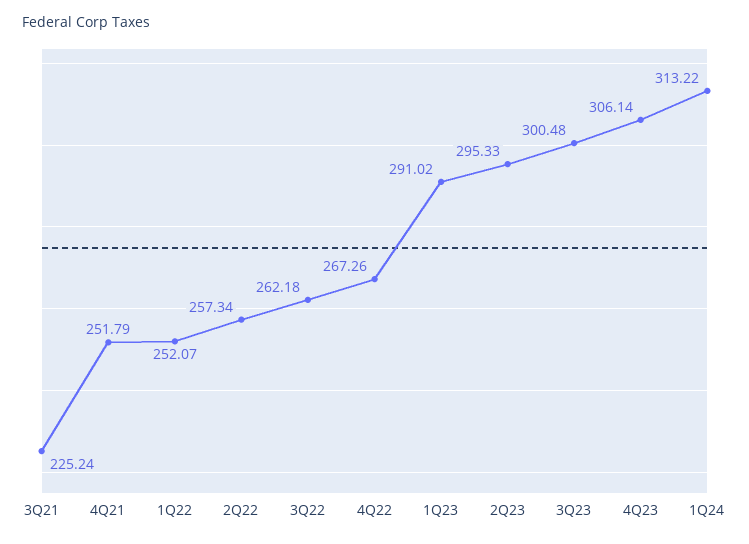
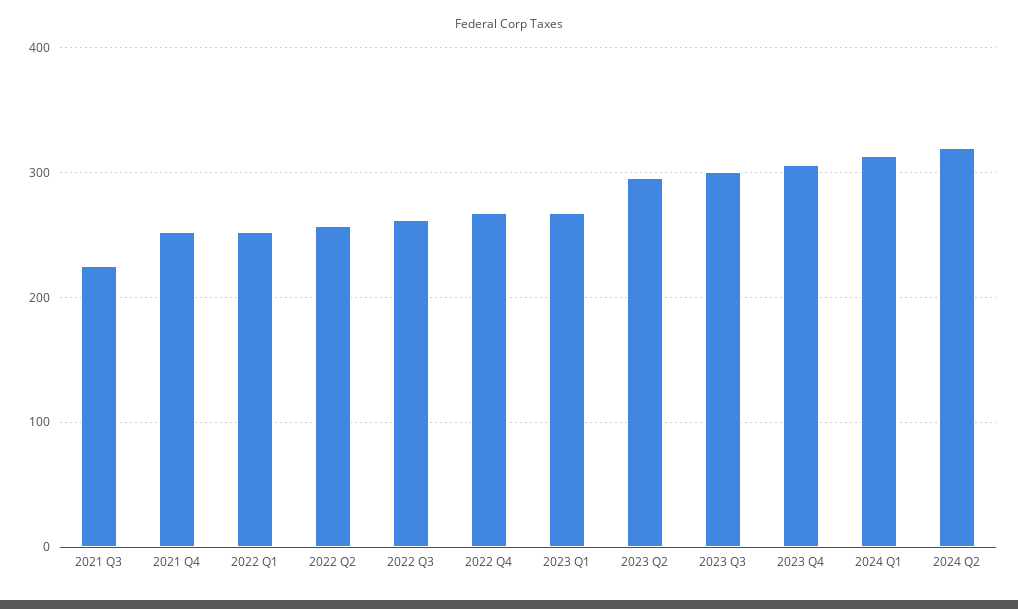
1Q23: 291.02 -> 270
2024 Q2: none -> 320

